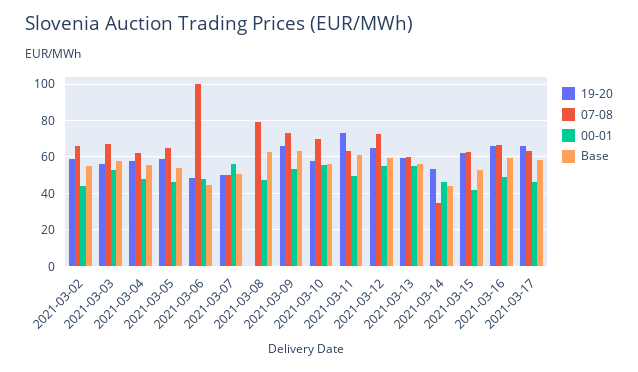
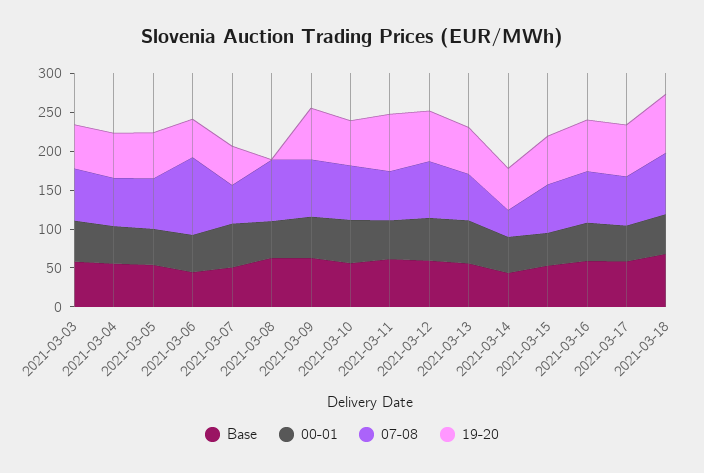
19-20, 2021-03-02: 60 -> none
07-08, 2021-03-02: 65 -> none
00-01, 2021-03-02: 45 -> none
Base, 2021-03-02: 55 -> none
Base, 2021-03-18: none -> 75
00-01, 2021-03-18: none -> 50
07-08, 2021-03-18: none -> 75
19-20, 2021-03-18: none -> 75

